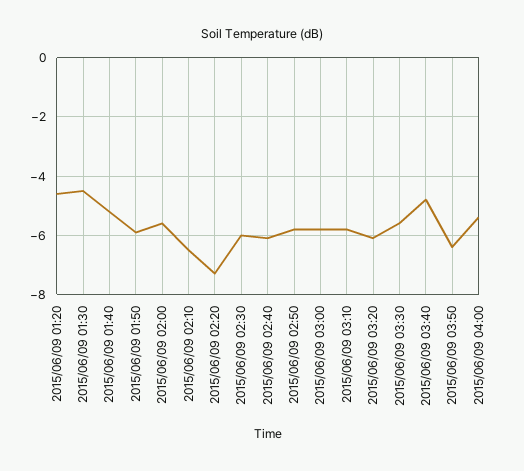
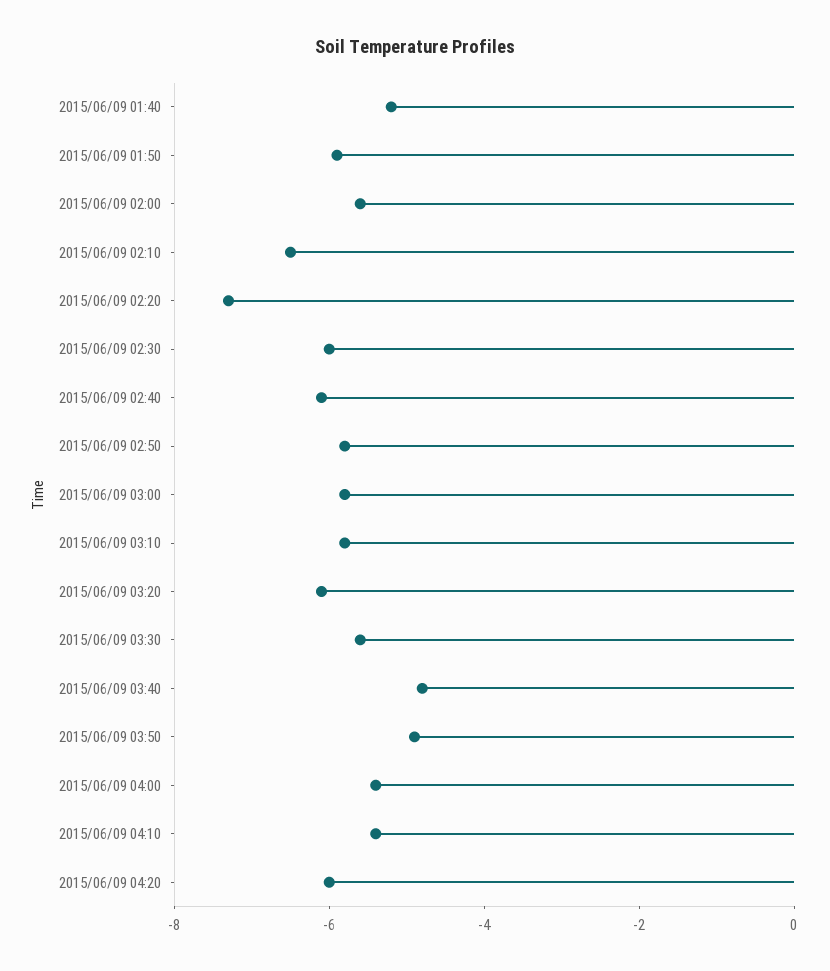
2015/06/09 01:20: -4.5 -> none
2015/06/09 01:30: -4.5 -> none
2015/06/09 03:50: -6.5 -> -5
2015/06/09 04:10: none -> -5.5
2015/06/09 04:20: none -> -6

